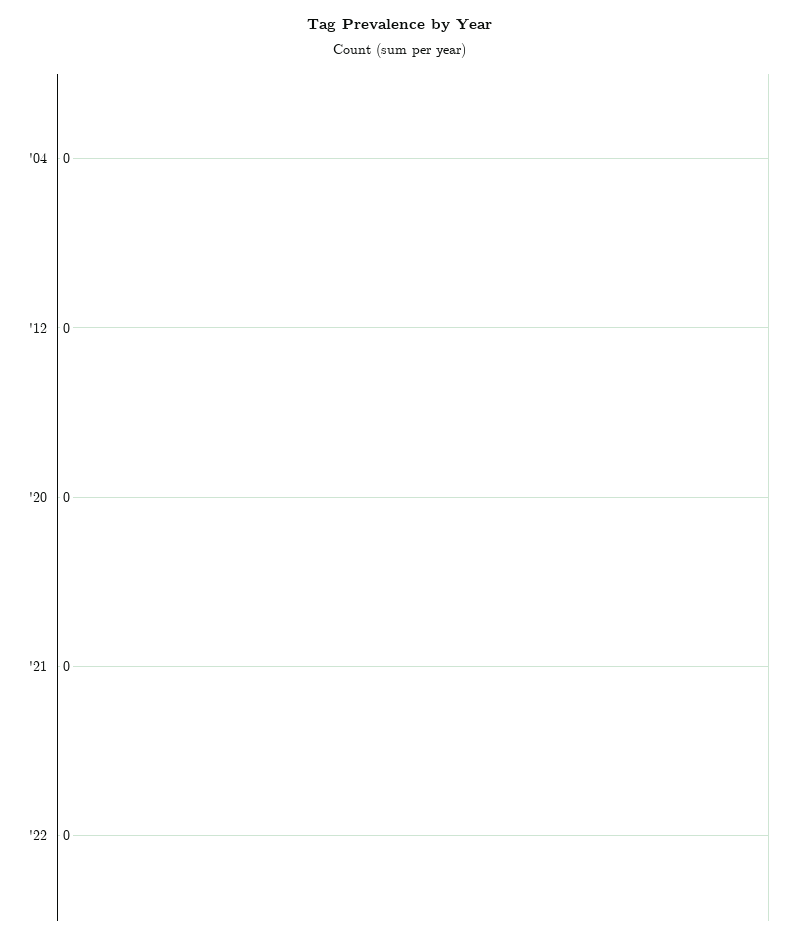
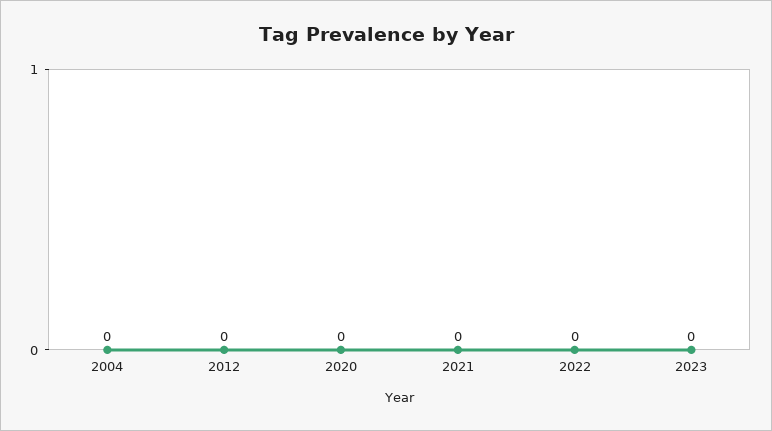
2023: none -> 0

